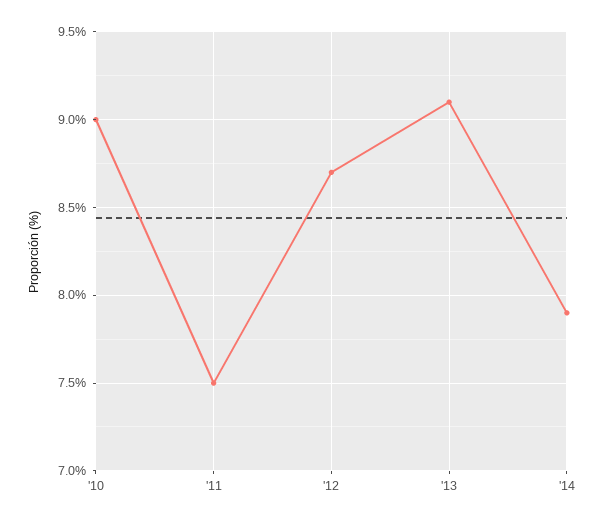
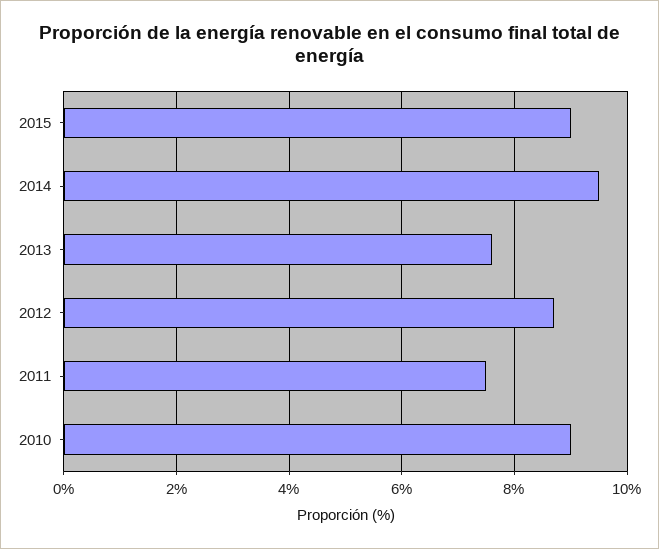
'13: 9.1 -> 7.5
'14: 7.9 -> 9.5
2015: none -> 9

